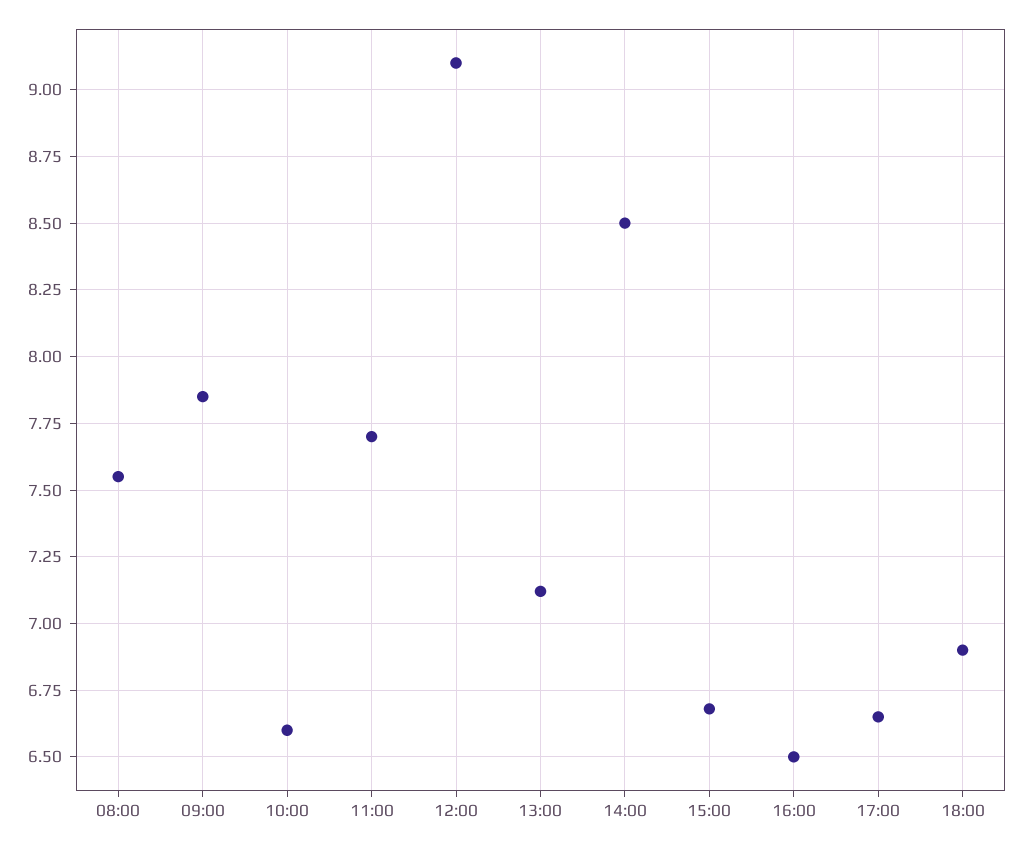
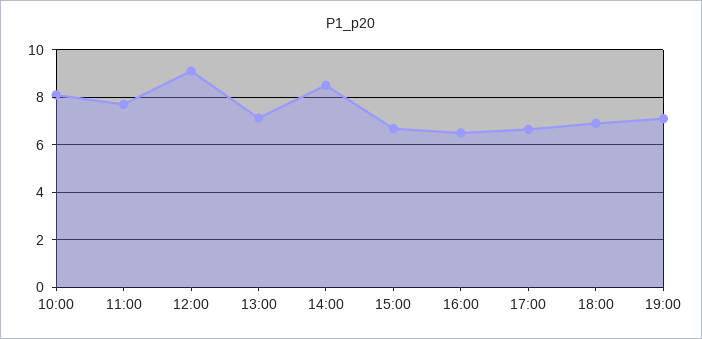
08:00: 7.55 -> none
09:00: 7.85 -> none
10:00: 6.6 -> 8
19:00: none -> 7

